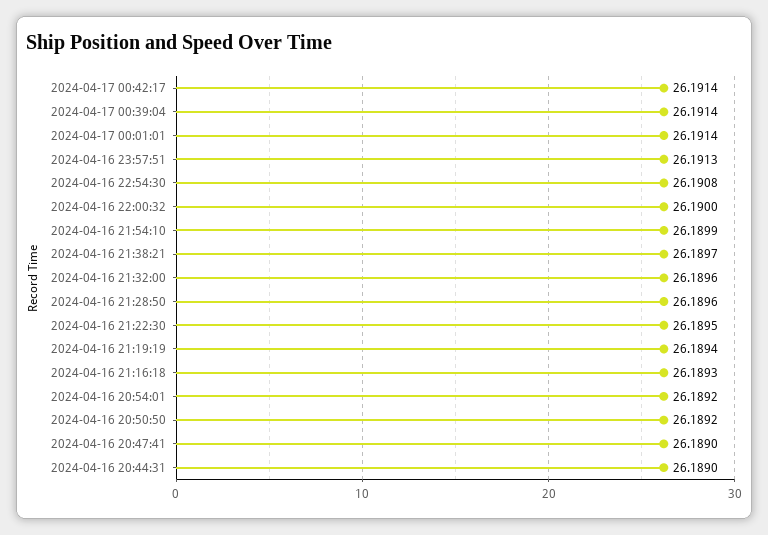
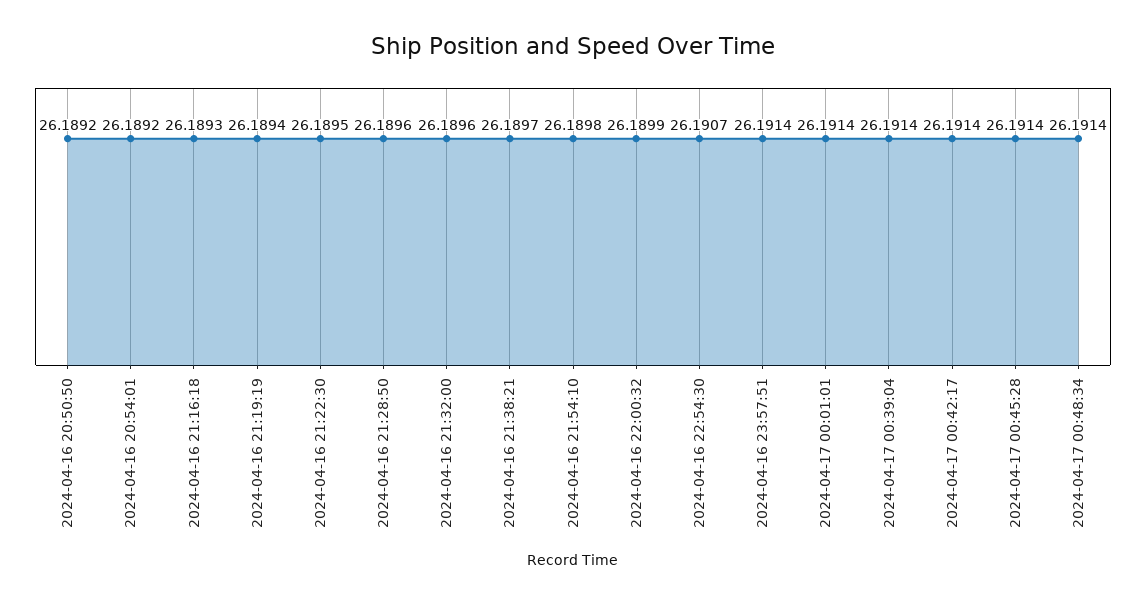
2024-04-16 23:57:51: 26.1913 -> 26.1914
2024-04-16 22:54:30: 26.1908 -> 26.1907
2024-04-16 22:00:32: 26.19 -> 26.1899
2024-04-16 21:54:10: 26.1899 -> 26.1898
2024-04-16 20:47:41: 26.189 -> none
2024-04-16 20:44:31: 26.189 -> none
2024-04-17 00:45:28: none -> 26.1914
2024-04-17 00:48:34: none -> 26.1914

